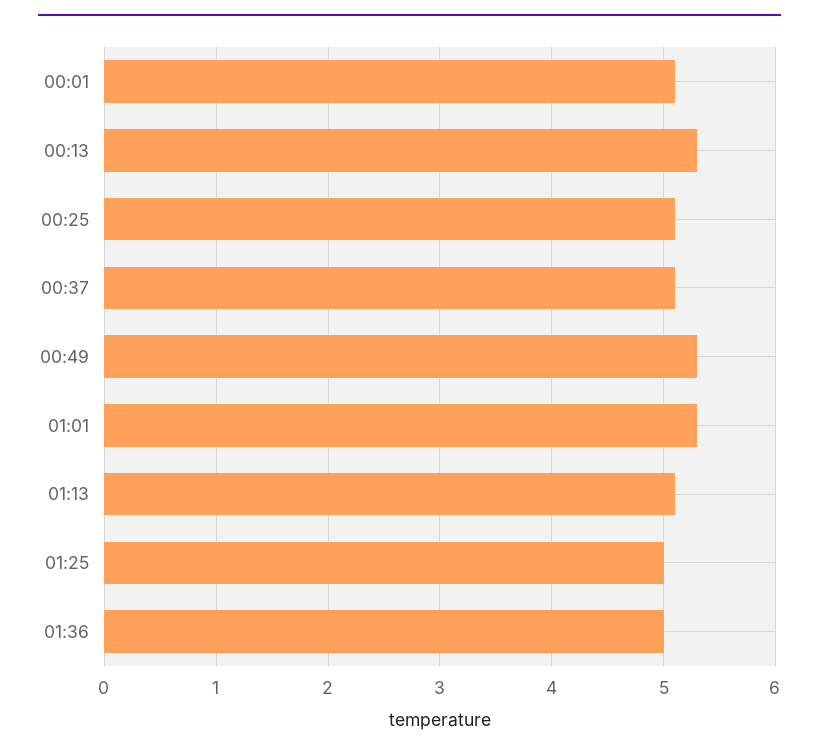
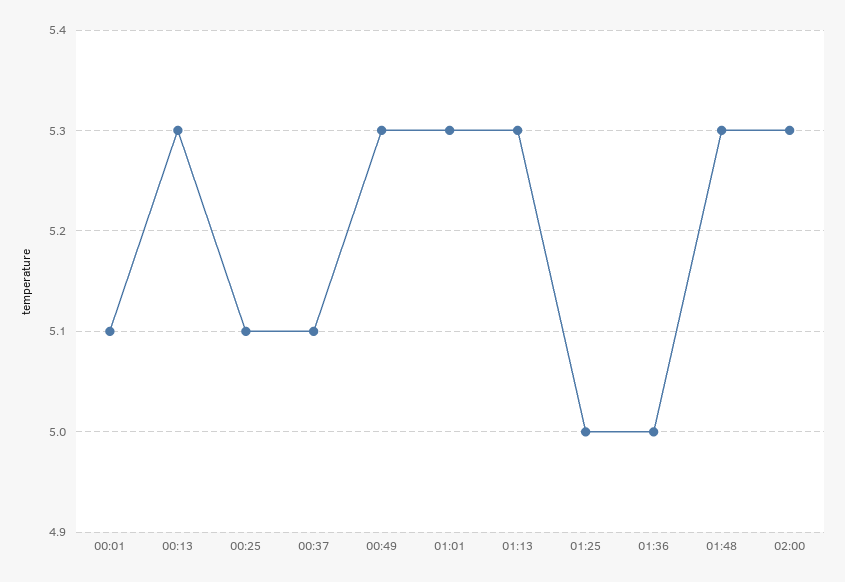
01:13: 5.1 -> 5.3
01:48: none -> 5.3
02:00: none -> 5.3

